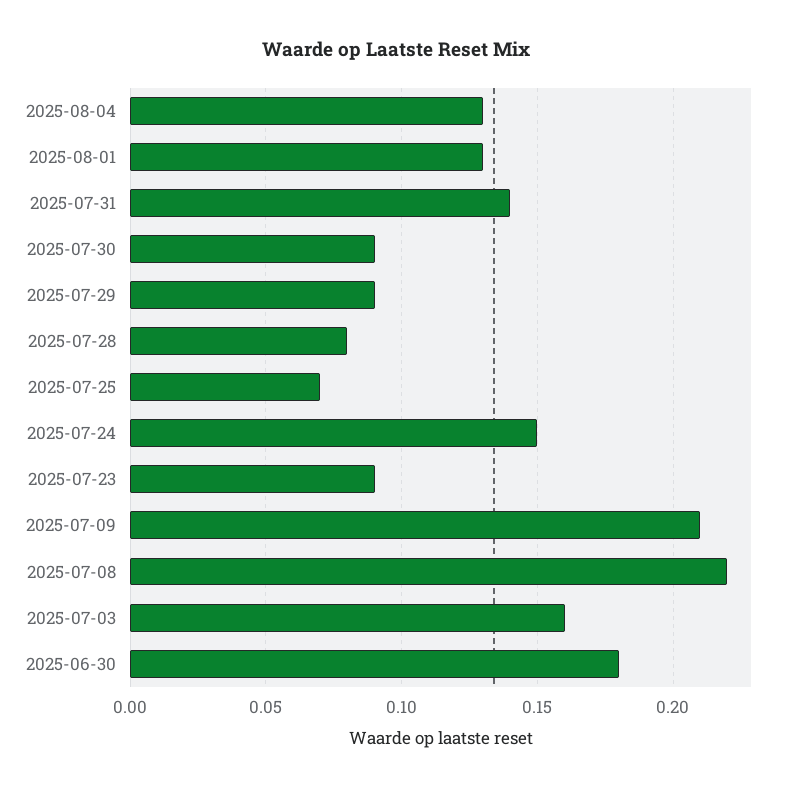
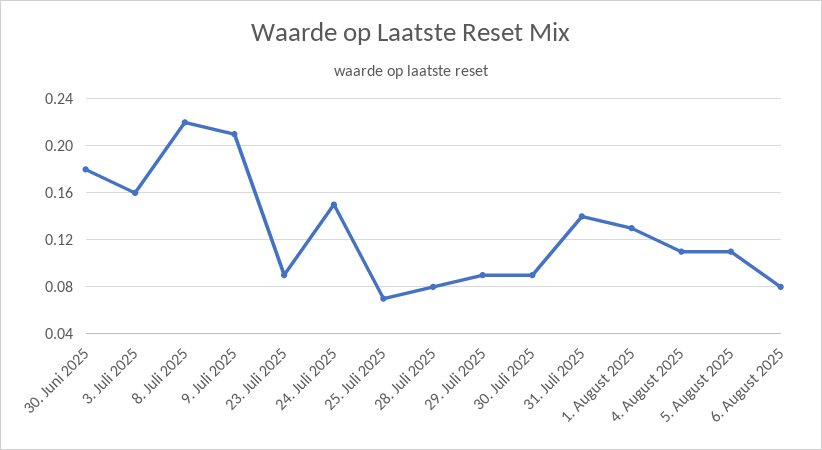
2025-08-04: 0.13 -> 0.11
5. August 2025: none -> 0.11
6. August 2025: none -> 0.08

